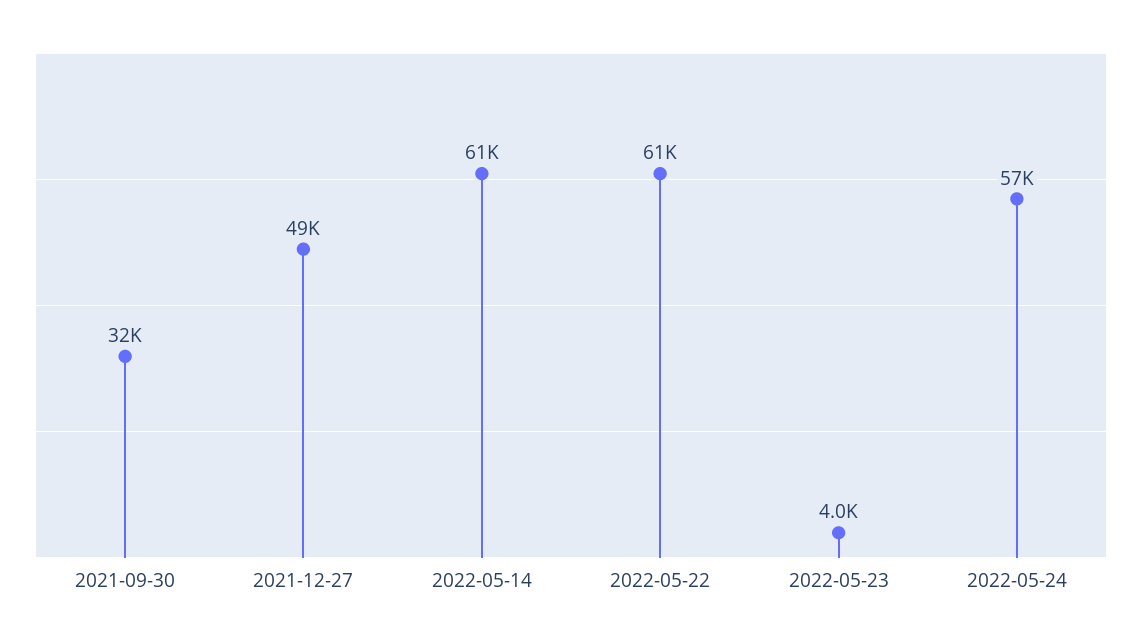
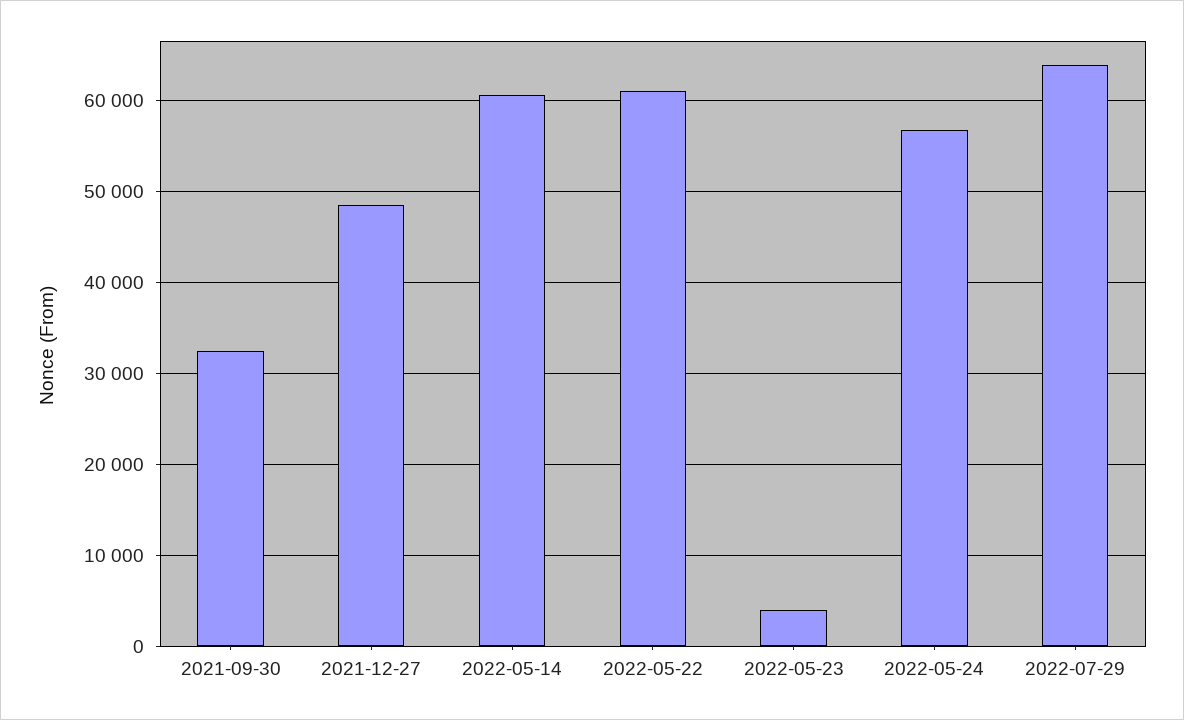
2022-07-29: none -> 64000

